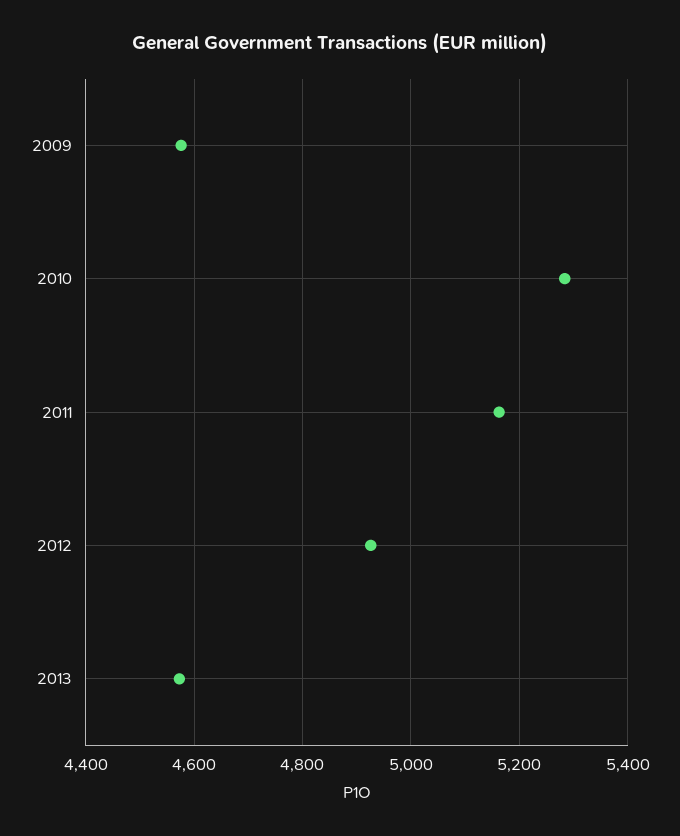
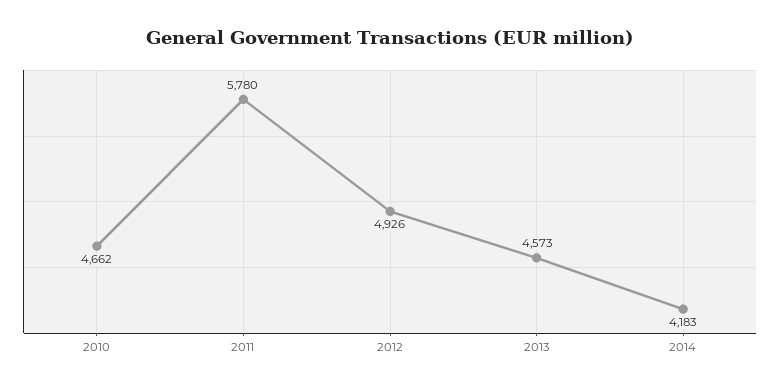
2009: 4580 -> none
2010: 5280 -> 4662
2011: 5160 -> 5780
2014: none -> 4183

